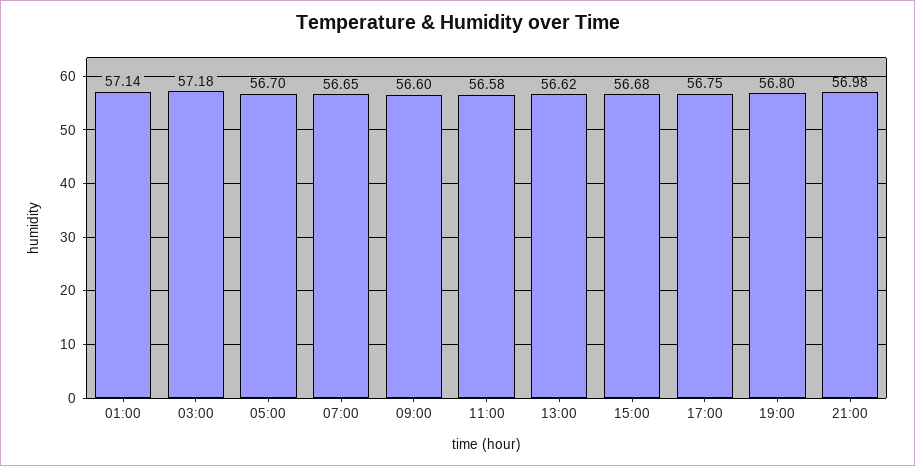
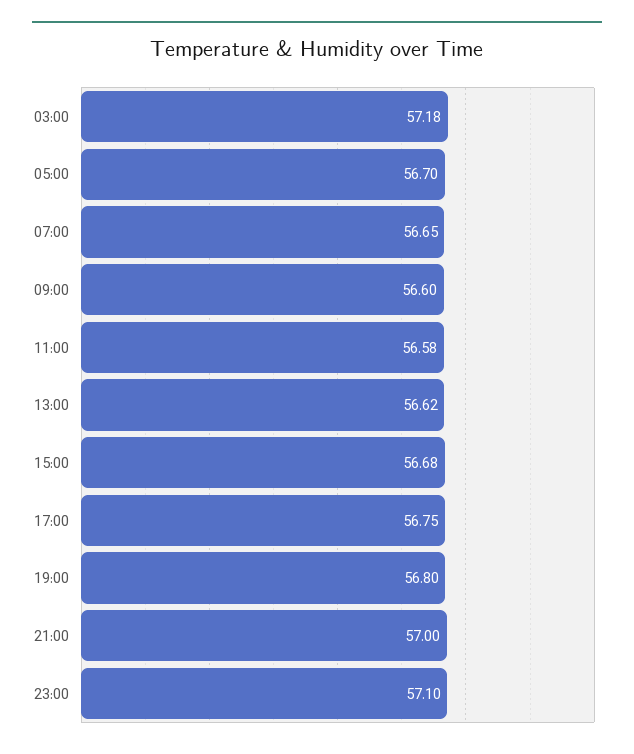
01:00: 57.14 -> none
21:00: 56.98 -> 57
23:00: none -> 57.1

